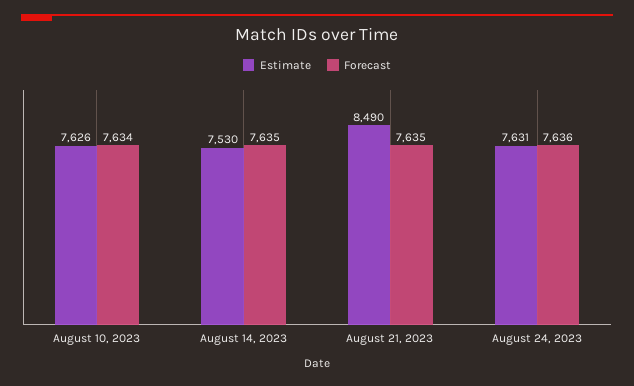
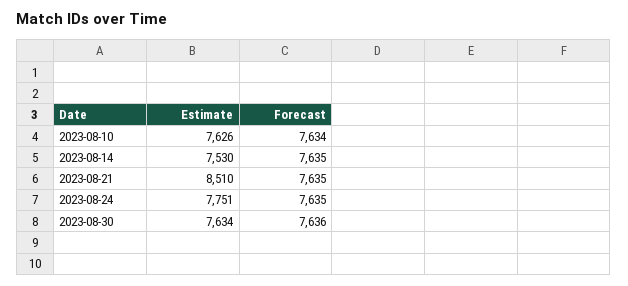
Estimate, August 21, 2023: 8490 -> 8510
Estimate, August 24, 2023: 7631 -> 7751
Forecast, August 24, 2023: 7636 -> 7635
Estimate, 2023-08-30: none -> 7634
Forecast, 2023-08-30: none -> 7636

